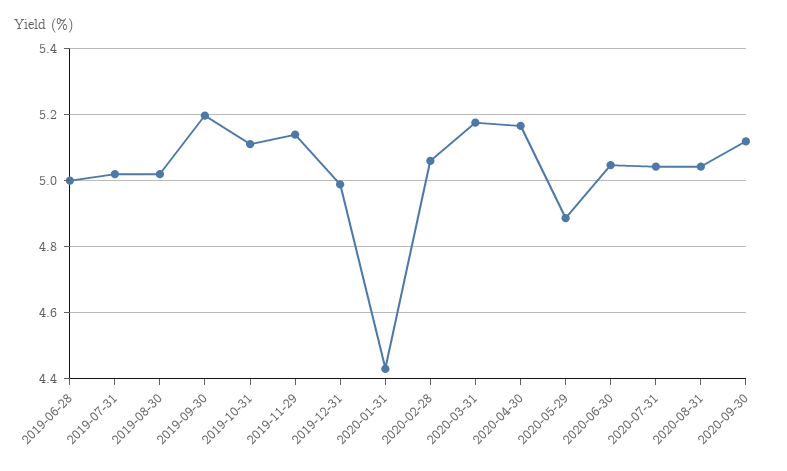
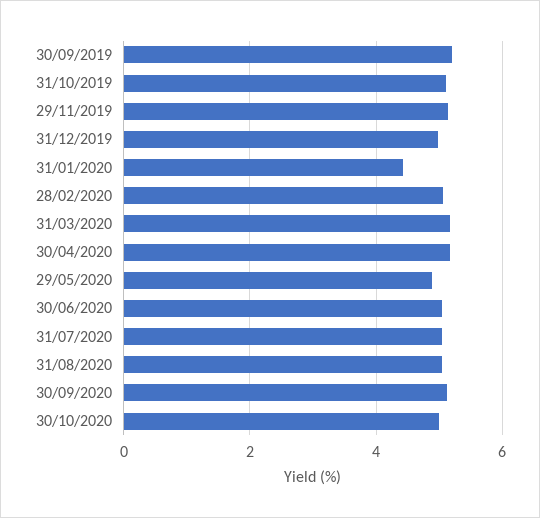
2019-06-28: 5 -> none
2019-07-31: 5.02 -> none
2019-08-30: 5.02 -> none
30/10/2020: none -> 5

